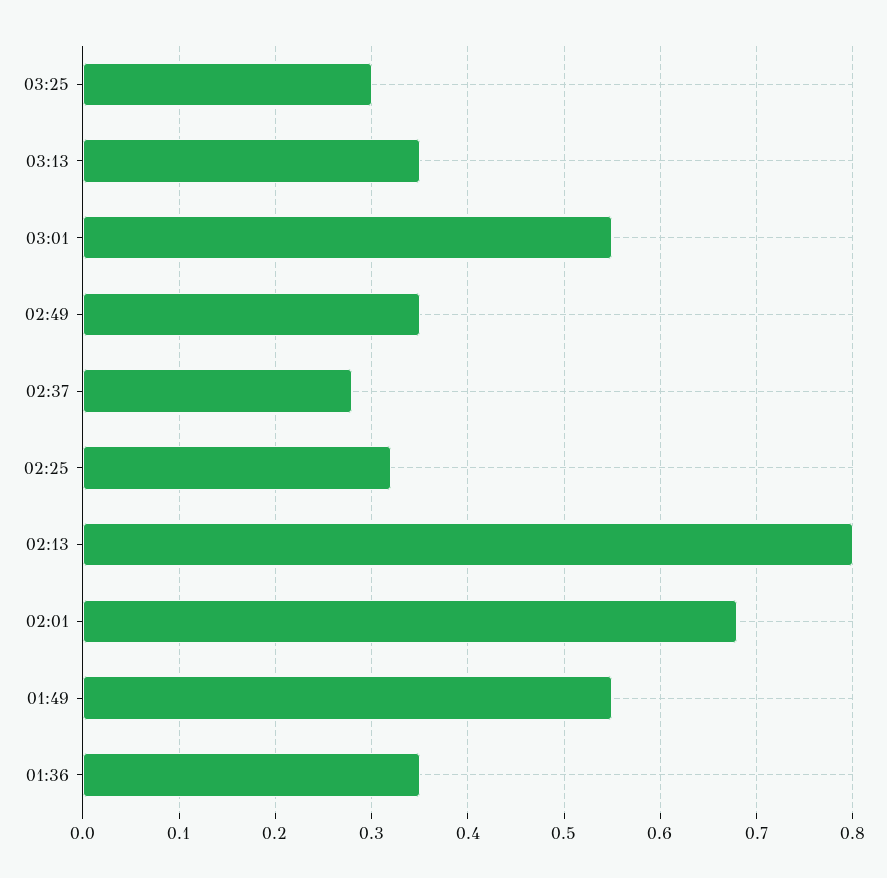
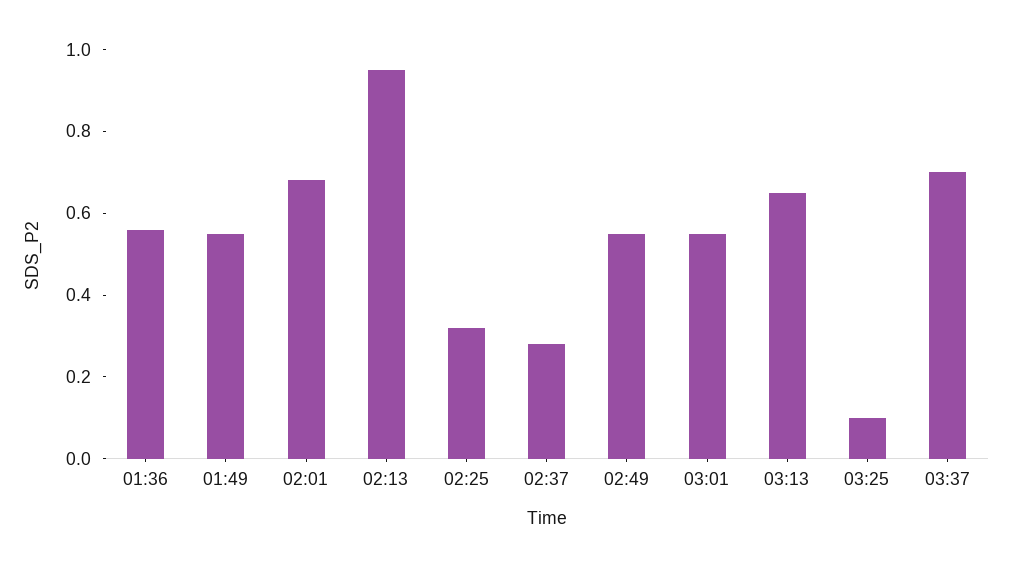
03:25: 0.3 -> 0.1
03:13: 0.35 -> 0.65
02:49: 0.35 -> 0.55
02:13: 0.8 -> 0.95
01:36: 0.35 -> 0.55
03:37: none -> 0.7

